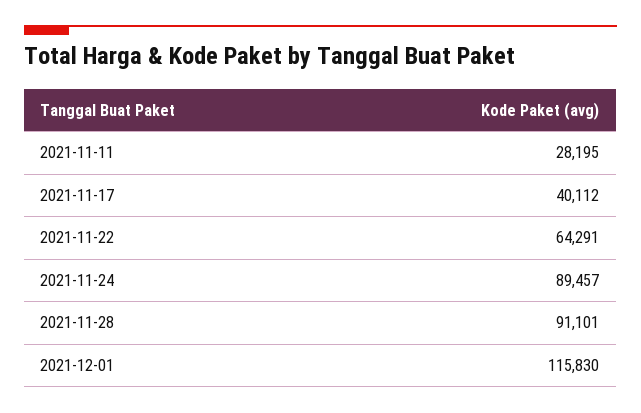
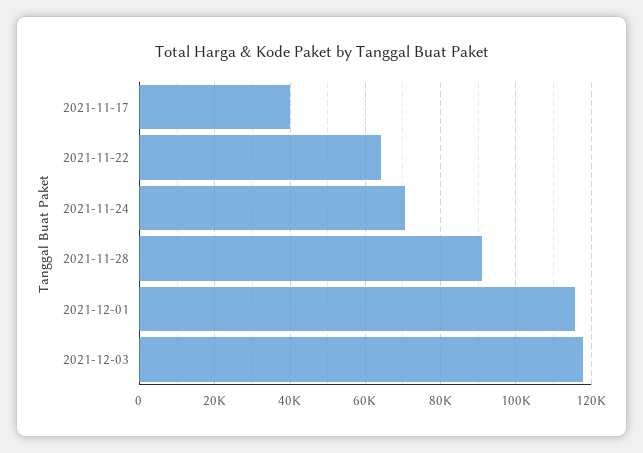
2021-11-11: 28195 -> none
2021-11-24: 89457 -> 70000
2021-12-03: none -> 118000

